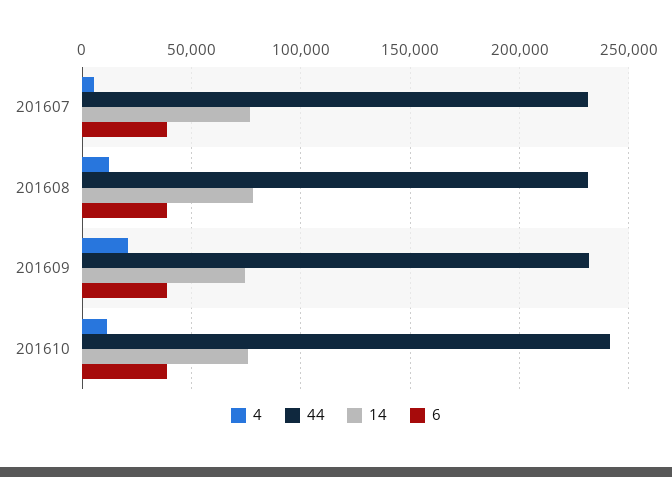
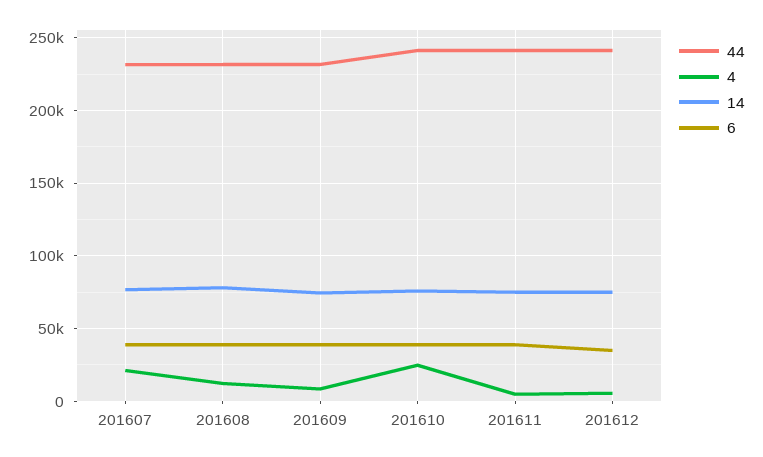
4, 201607: 5000 -> 20000
4, 201609: 20000 -> 10000
4, 201610: 10000 -> 25000
44, 201611: none -> 240000
4, 201611: none -> 5000
14, 201611: none -> 75000
6, 201611: none -> 40000
44, 201612: none -> 240000
4, 201612: none -> 5000
14, 201612: none -> 75000
6, 201612: none -> 35000

